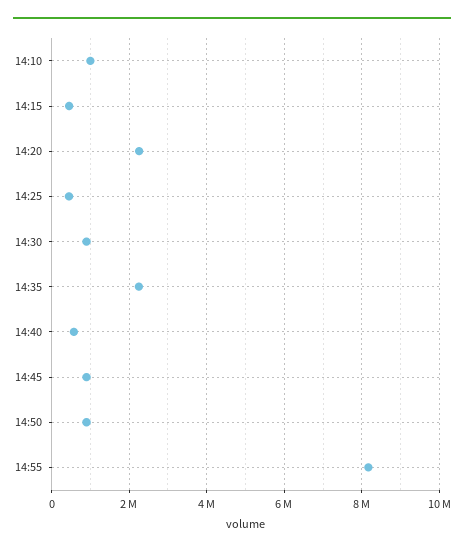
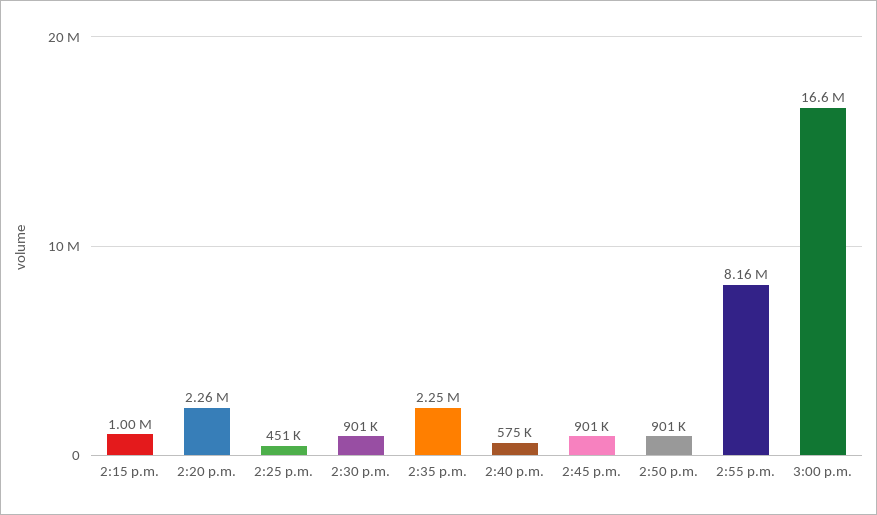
14:10: 1000000 -> none
14:15: 400000 -> 1000000
3:00 p.m.: none -> 16600000

